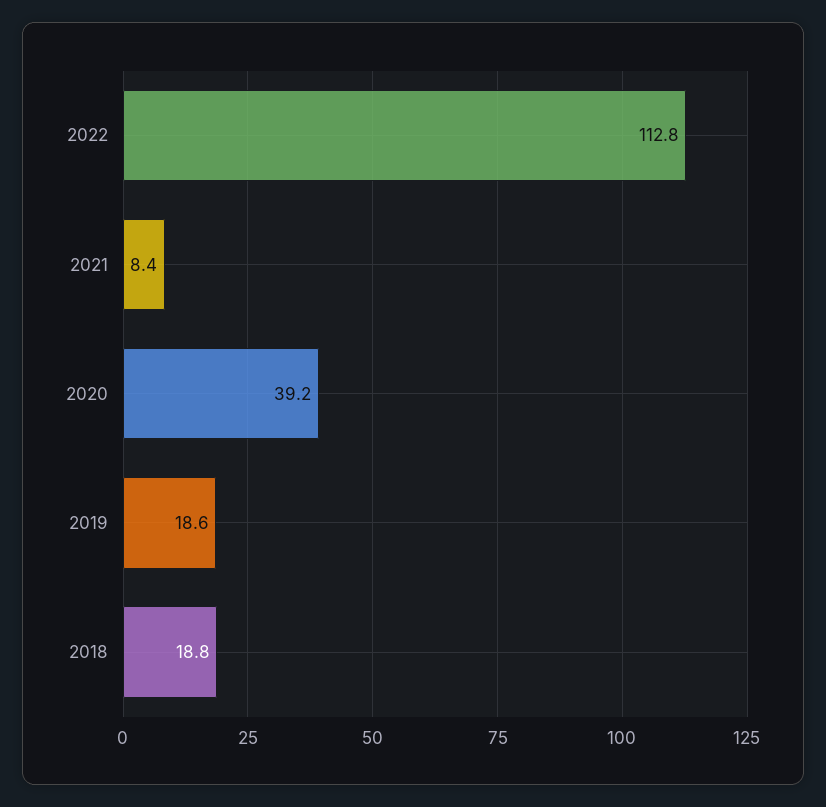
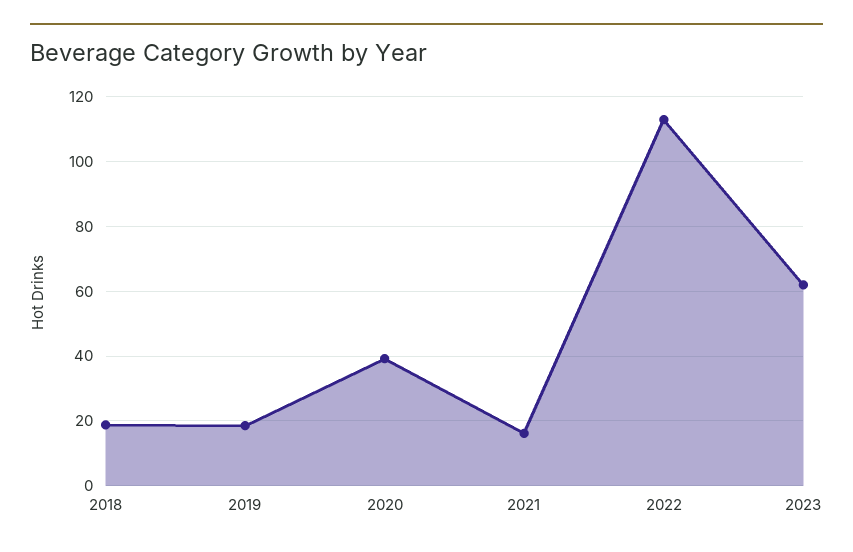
2021: 8.4 -> 16
2023: none -> 62

